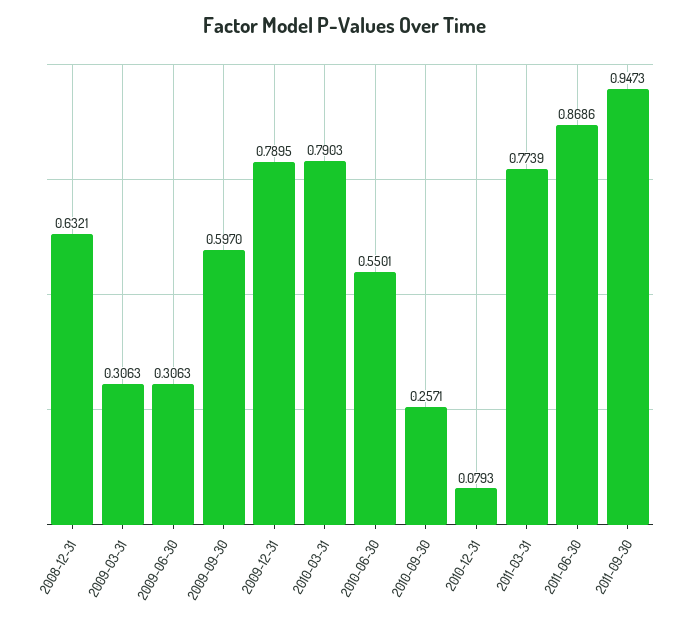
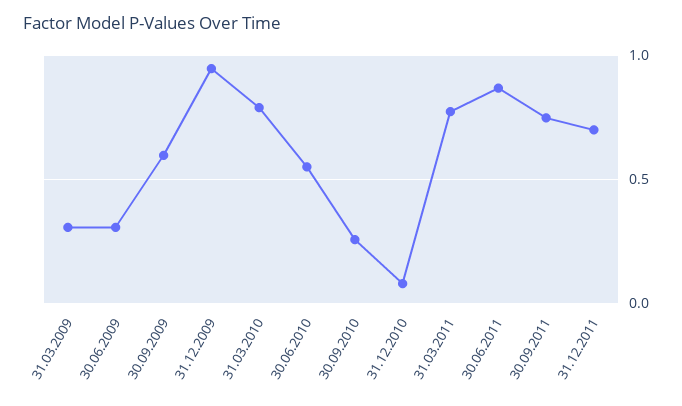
2008-12-31: 0.6321 -> none
2009-12-31: 0.7895 -> 0.95
2011-09-30: 0.9473 -> 0.75
31.12.2011: none -> 0.7

